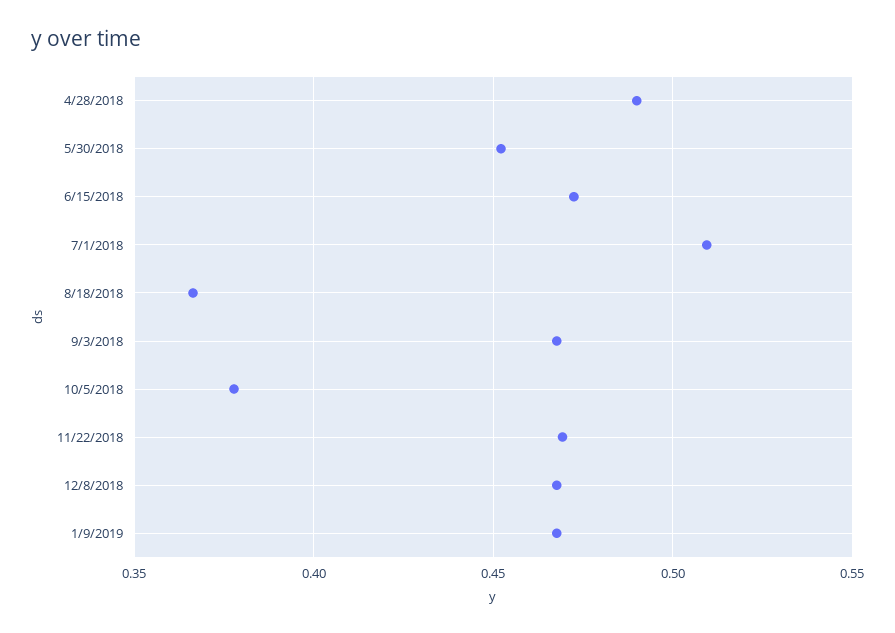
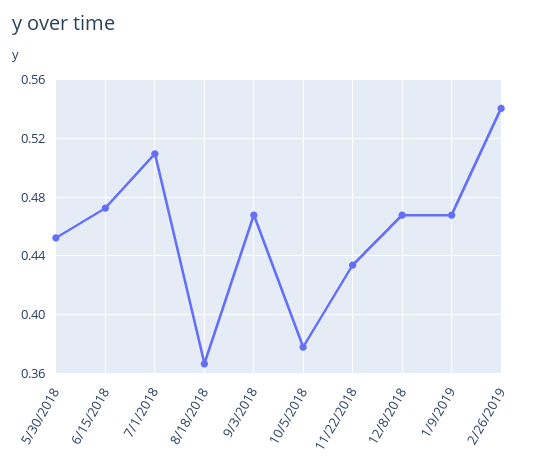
4/28/2018: 0.49 -> none
11/22/2018: 0.47 -> 0.435
2/26/2019: none -> 0.54

